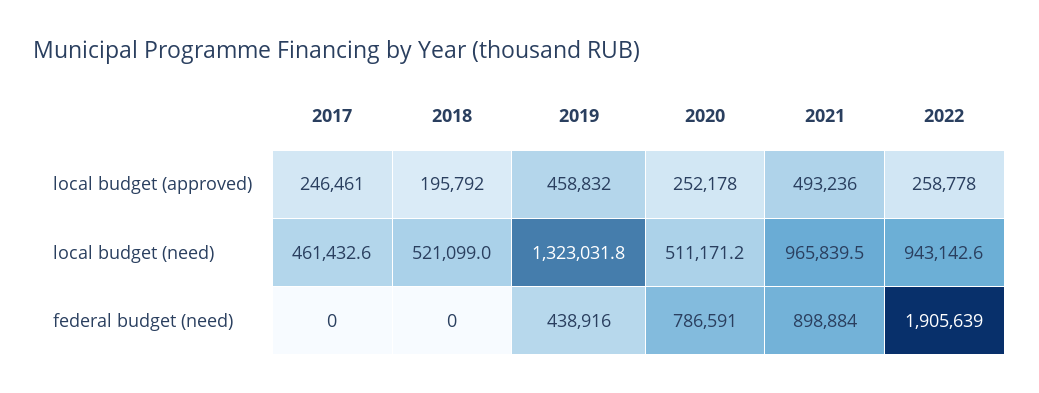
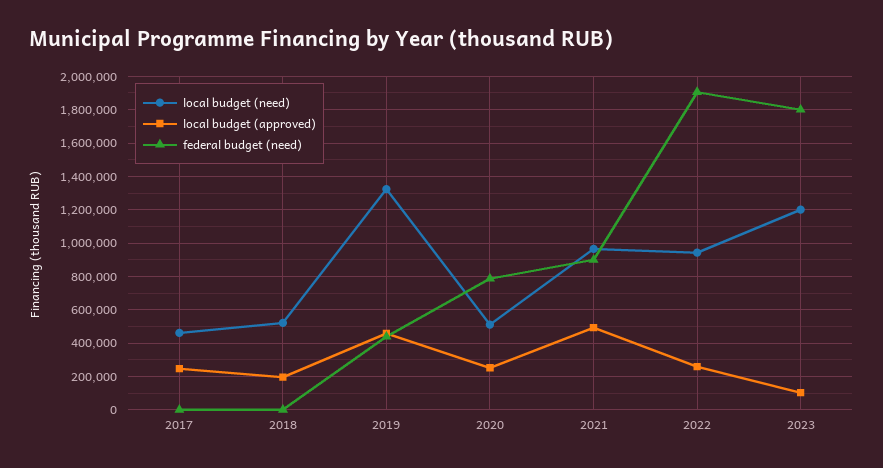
local budget (need), 2023: none -> 1200000
local budget (approved), 2023: none -> 100000
federal budget (need), 2023: none -> 1800000

